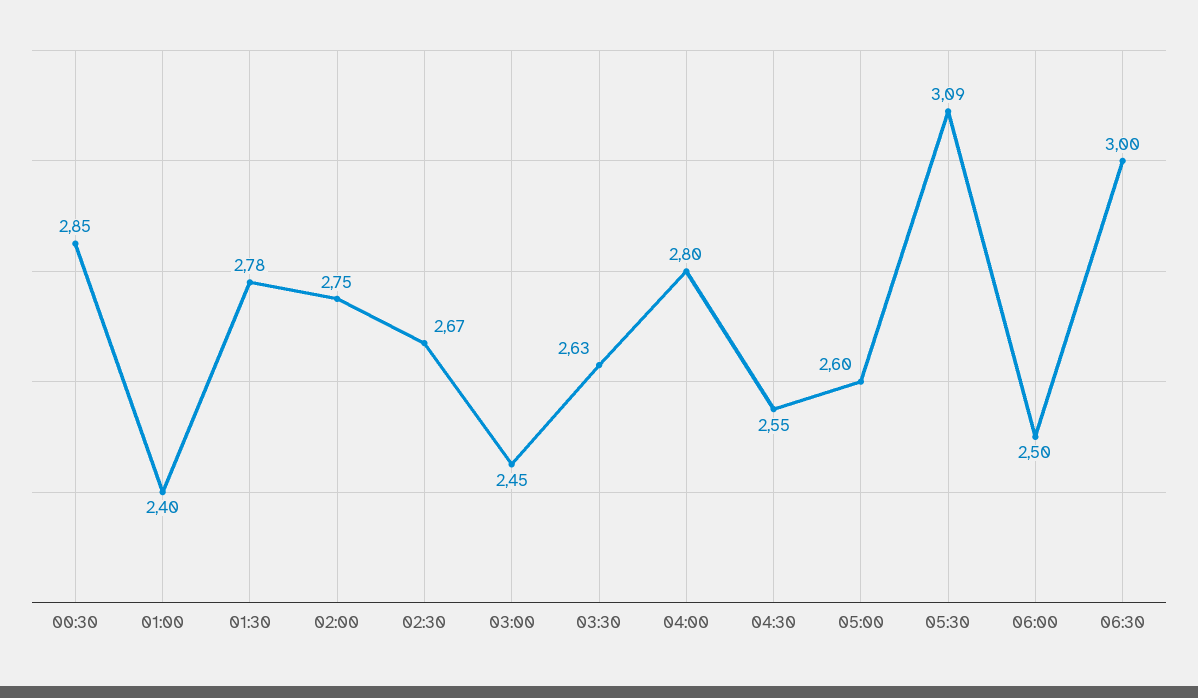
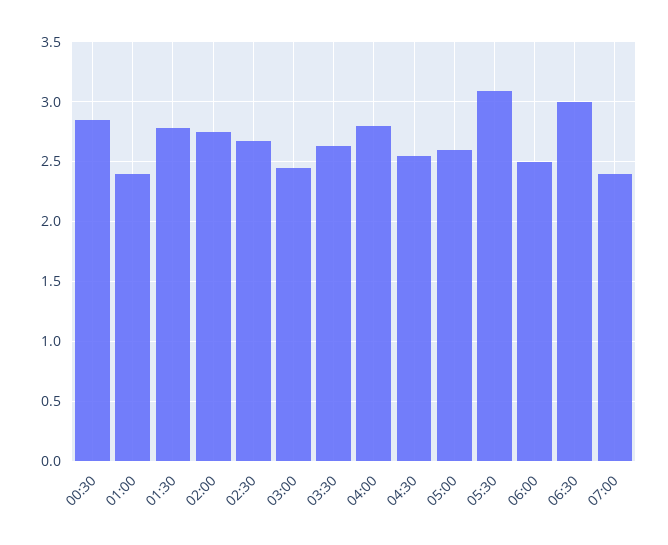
07:00: none -> 2.4

